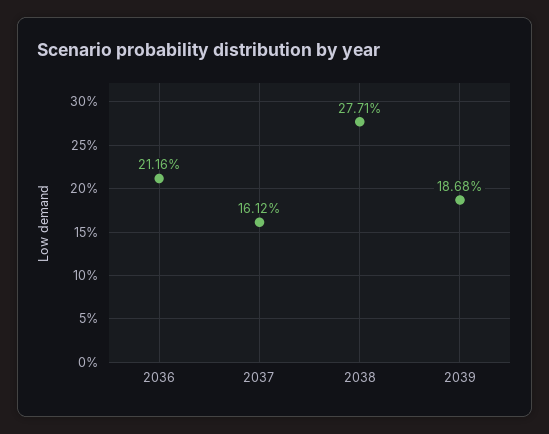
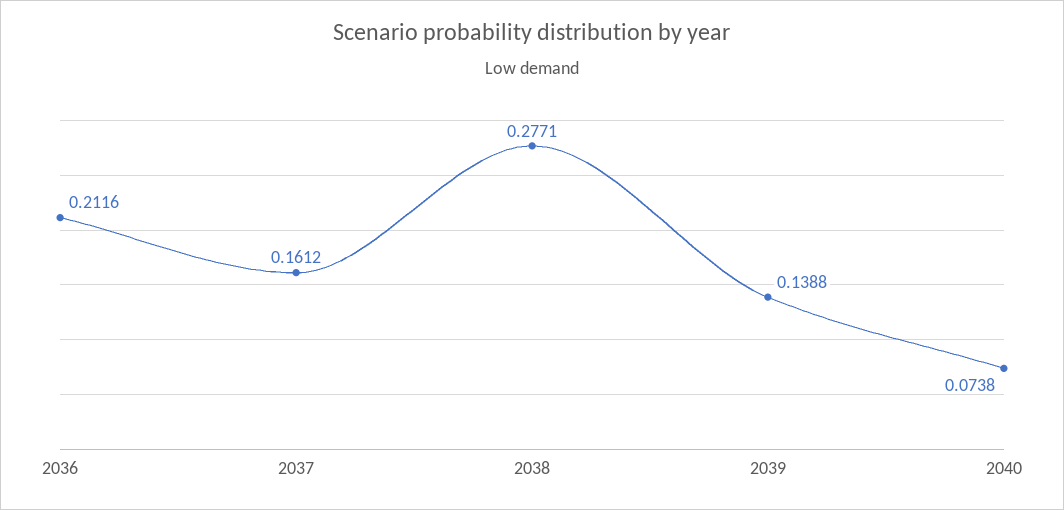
2039: 0.1868 -> 0.1388
2040: none -> 0.0738

